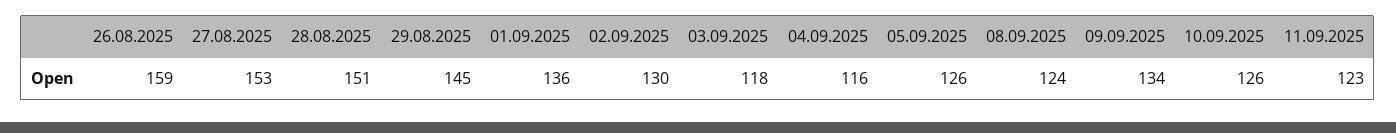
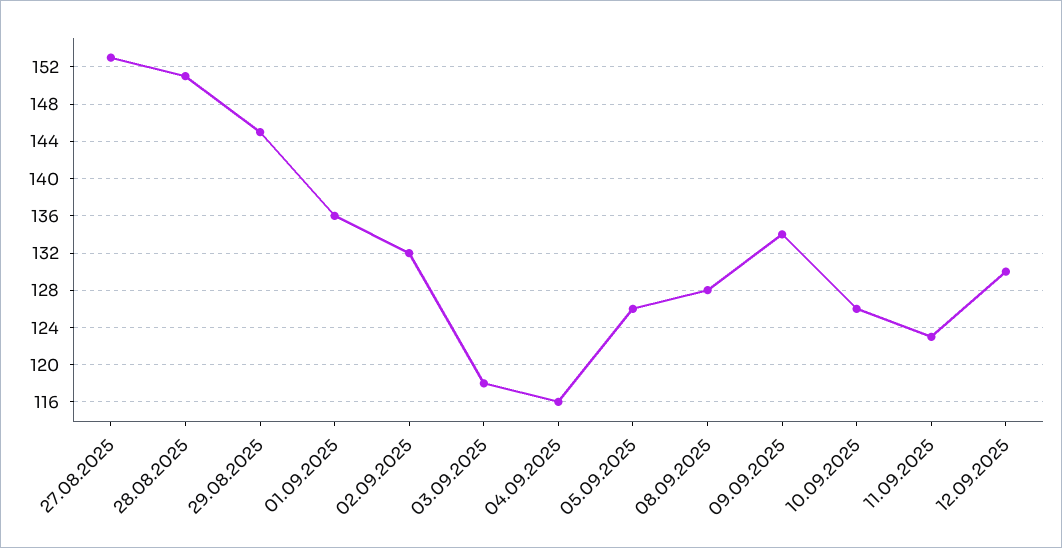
26.08.2025: 159 -> none
02.09.2025: 130 -> 132
08.09.2025: 124 -> 128
12.09.2025: none -> 130

